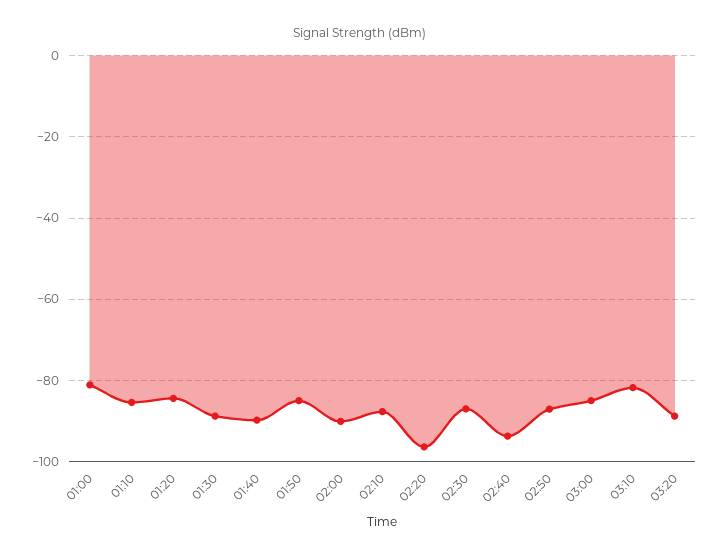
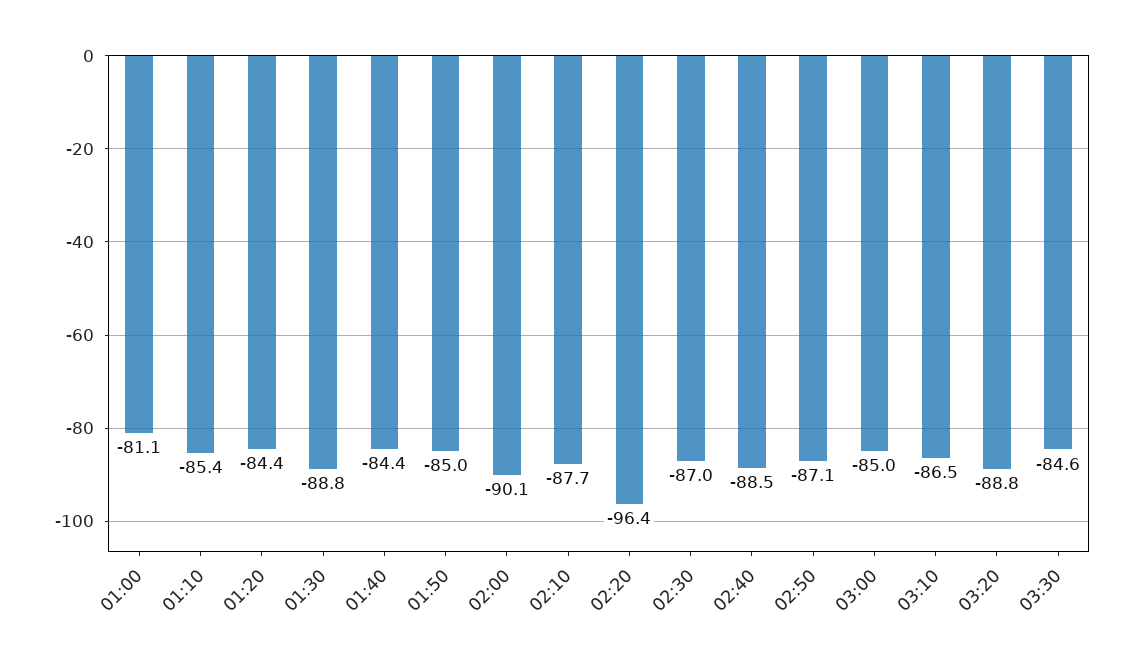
01:40: -90 -> -84.4
02:40: -94 -> -88.5
03:10: -82 -> -86.5
03:30: none -> -84.6

